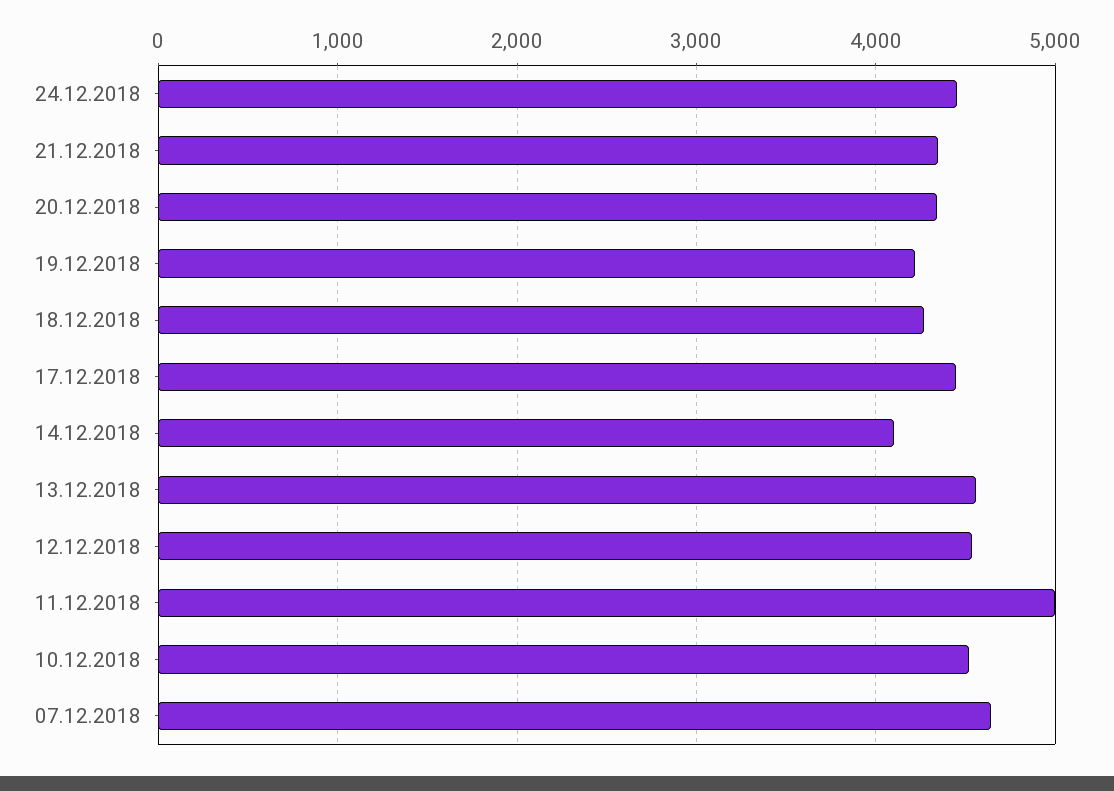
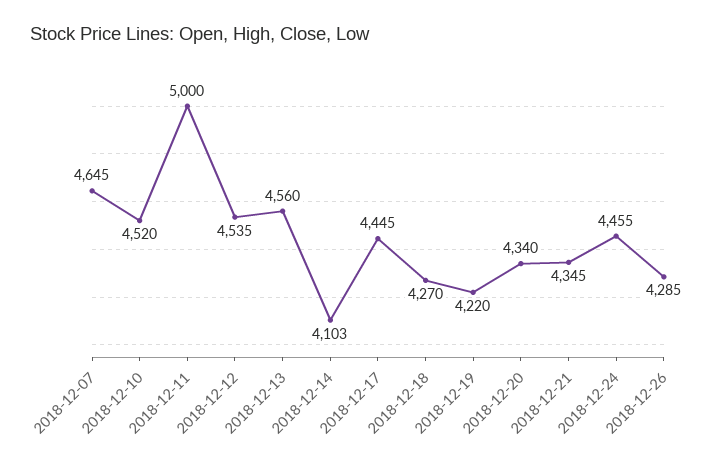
2018-12-26: none -> 4285

